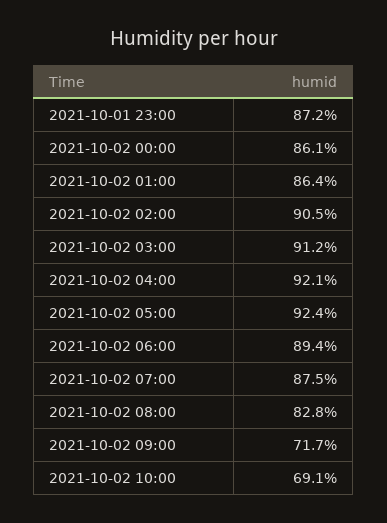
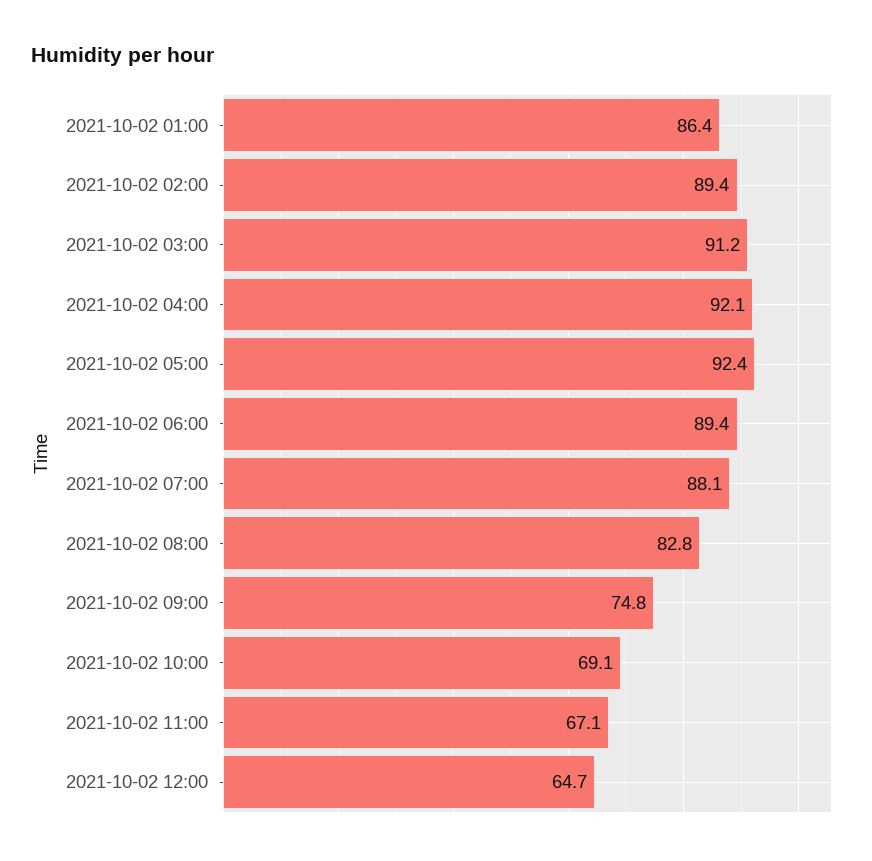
2021-10-01 23:00: 87.2 -> none
2021-10-02 00:00: 86.1 -> none
2021-10-02 02:00: 90.5 -> 89.4
2021-10-02 07:00: 87.5 -> 88.1
2021-10-02 09:00: 71.7 -> 74.8
2021-10-02 11:00: none -> 67.1
2021-10-02 12:00: none -> 64.7

